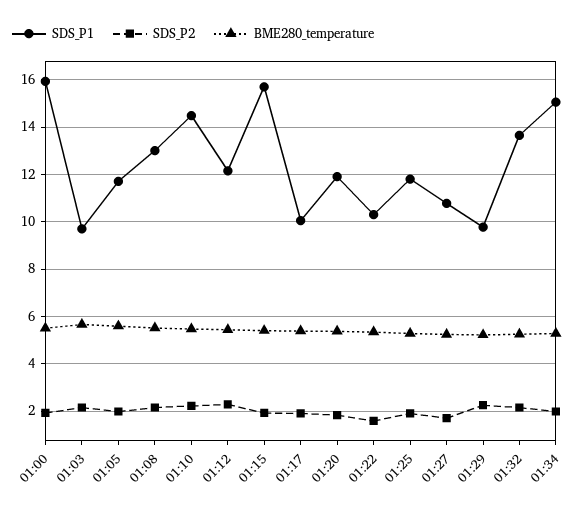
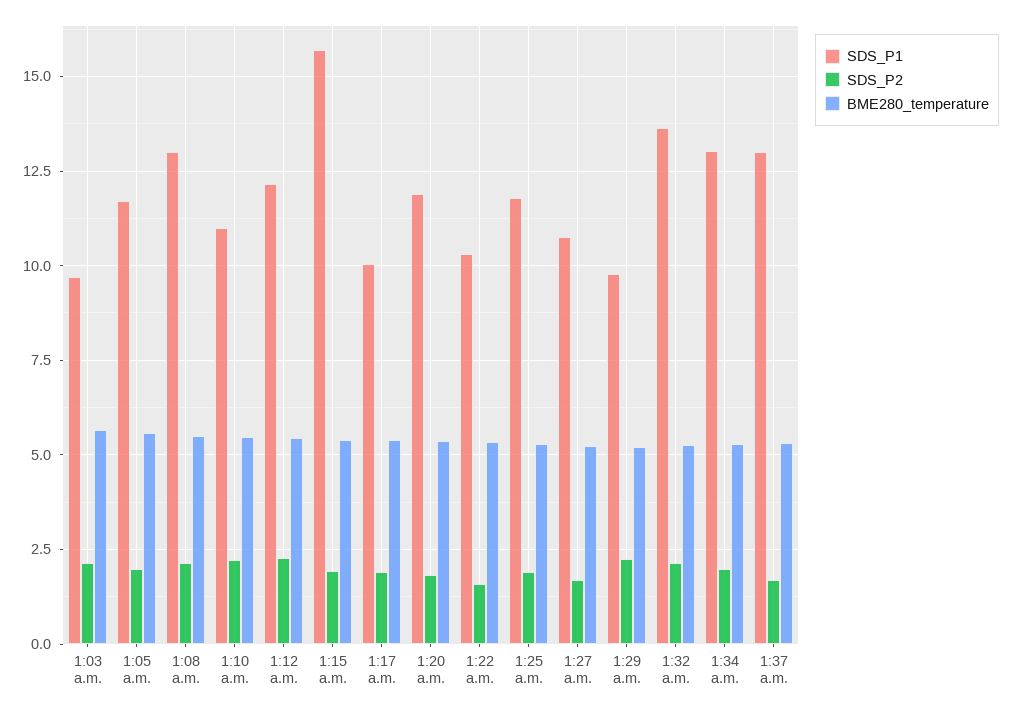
SDS_P1, 01:00: 16 -> none
SDS_P2, 01:00: 2 -> none
BME280_temperature, 01:00: 5.5 -> none
SDS_P1, 01:10: 14.5 -> 11
SDS_P1, 01:34: 15 -> 13
SDS_P1, 1:37 a.m.: none -> 13
SDS_P2, 1:37 a.m.: none -> 1.75
BME280_temperature, 1:37 a.m.: none -> 5.25

